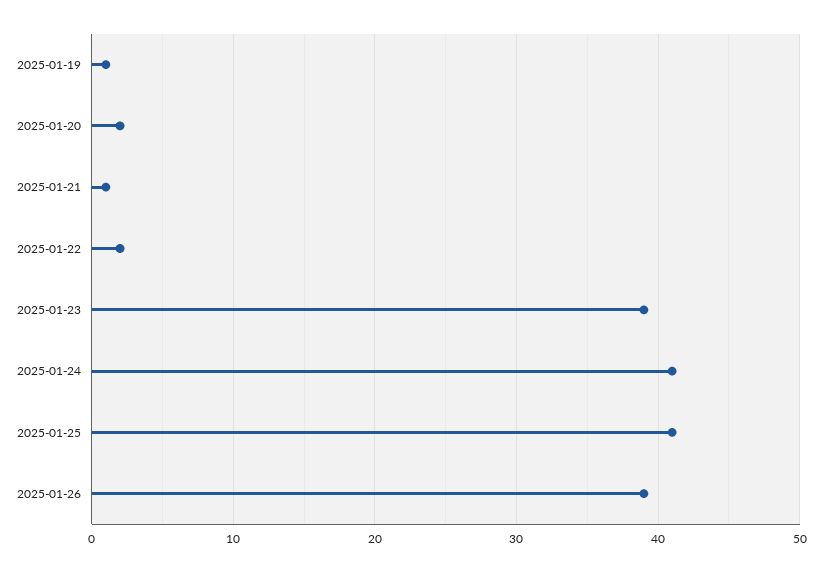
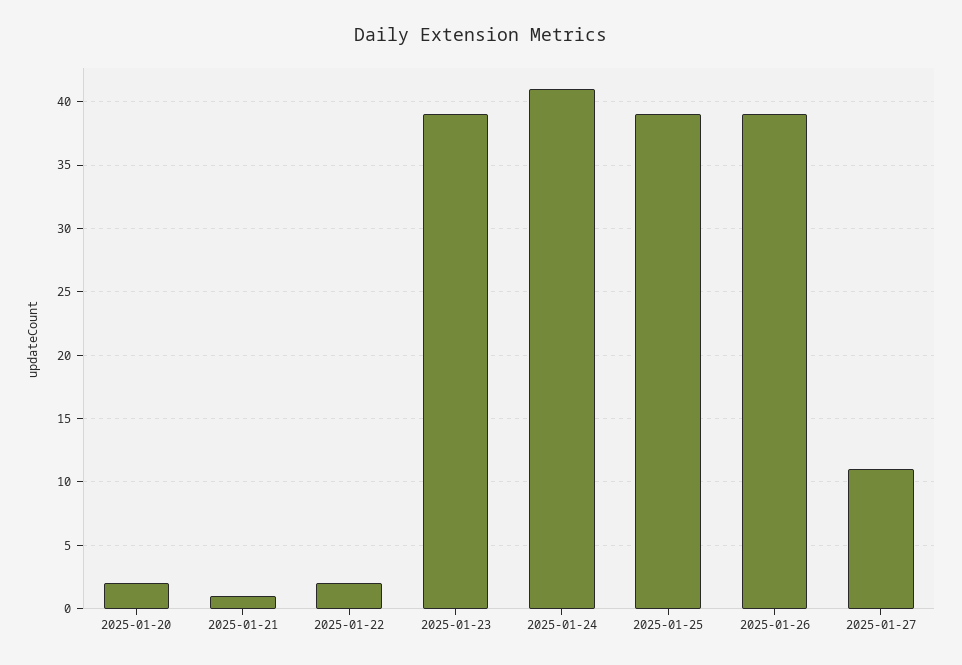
2025-01-19: 1 -> none
2025-01-25: 41 -> 39
2025-01-27: none -> 11

